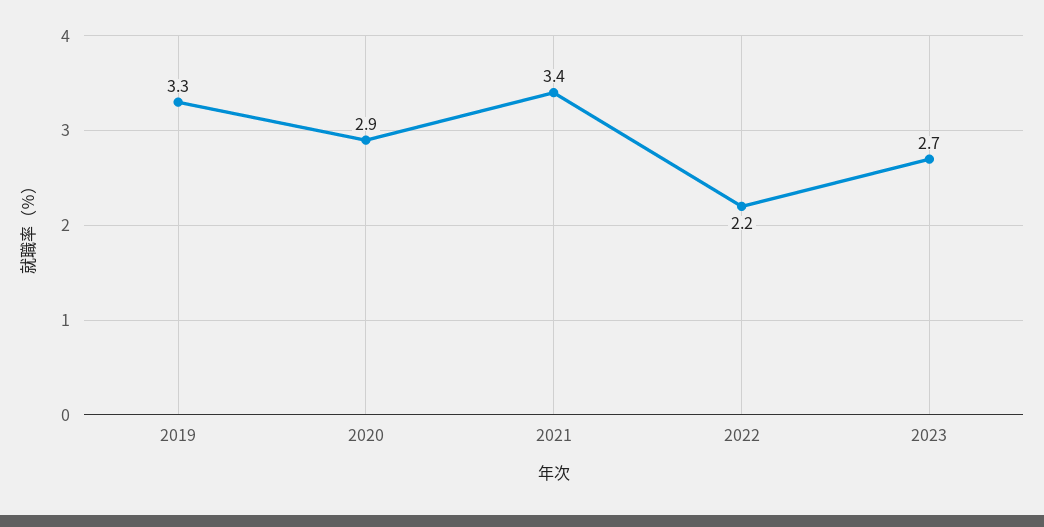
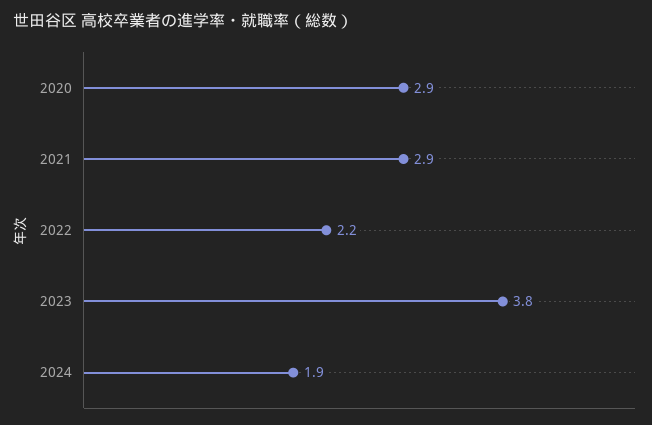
2019: 3.3 -> none
2021: 3.4 -> 2.9
2023: 2.7 -> 3.8
2024: none -> 1.9

